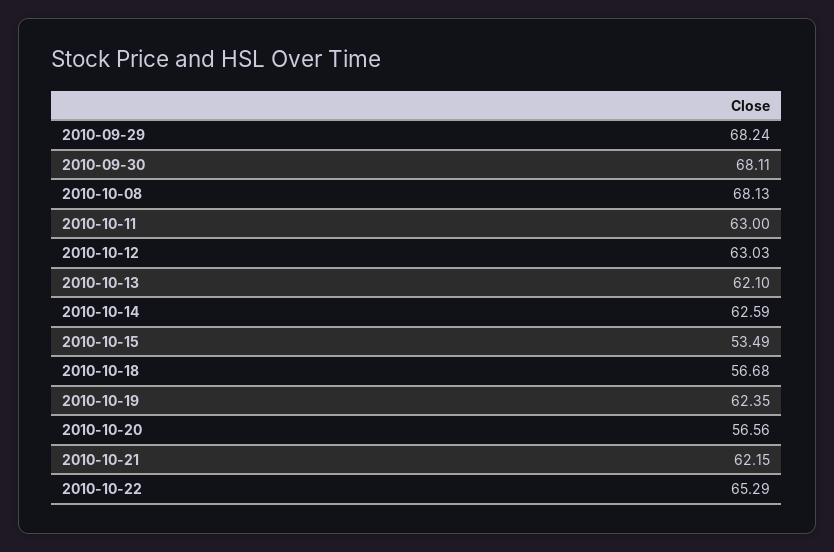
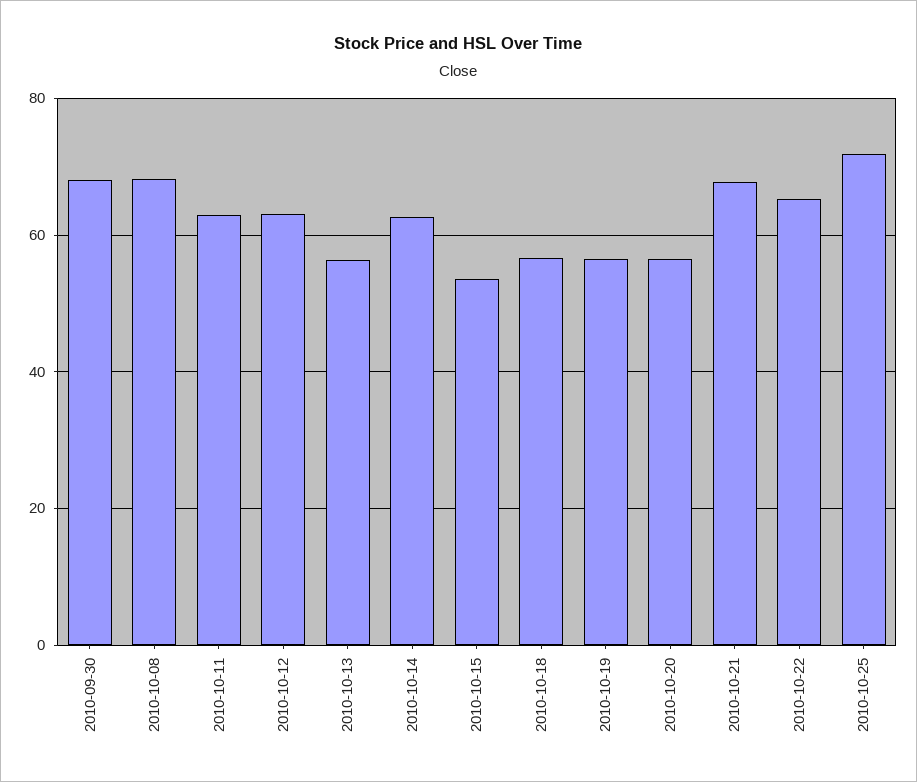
2010-09-29: 68.24 -> none
2010-10-13: 62.1 -> 56
2010-10-19: 62.35 -> 56
2010-10-21: 62.15 -> 68
2010-10-25: none -> 72

